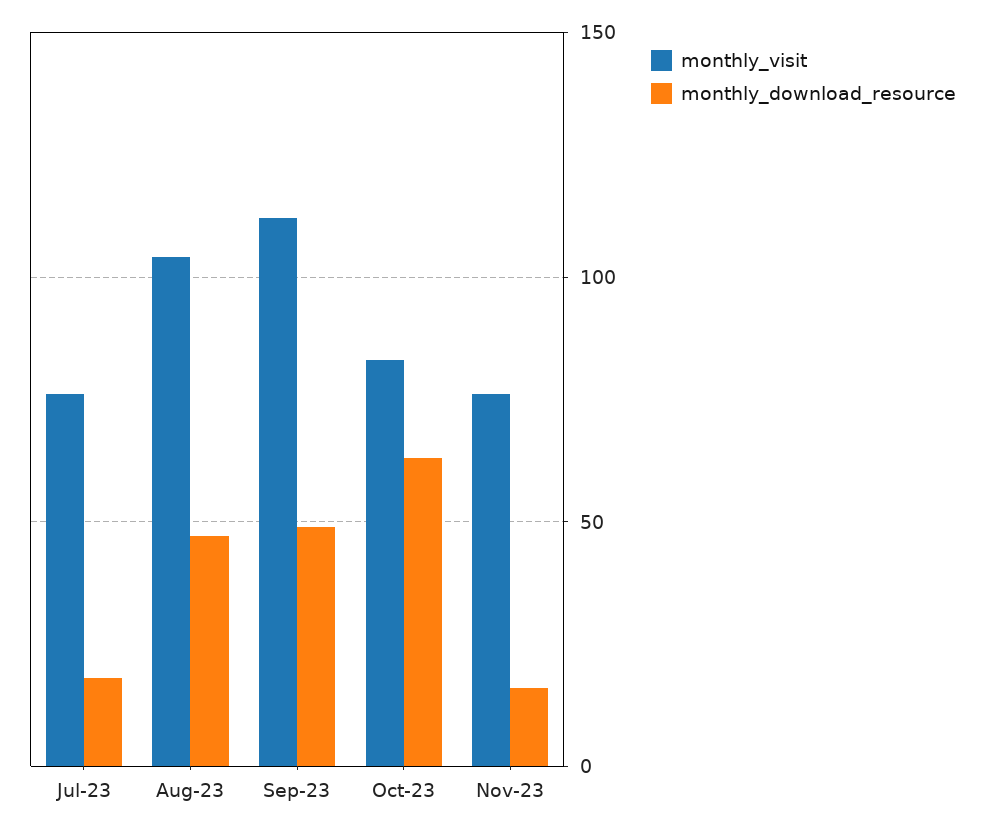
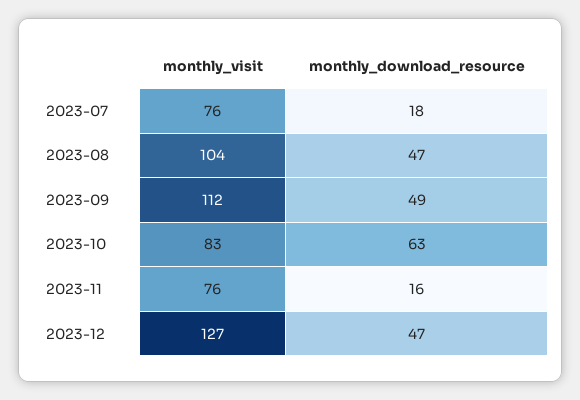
monthly_visit, 2023-12: none -> 127
monthly_download_resource, 2023-12: none -> 47

